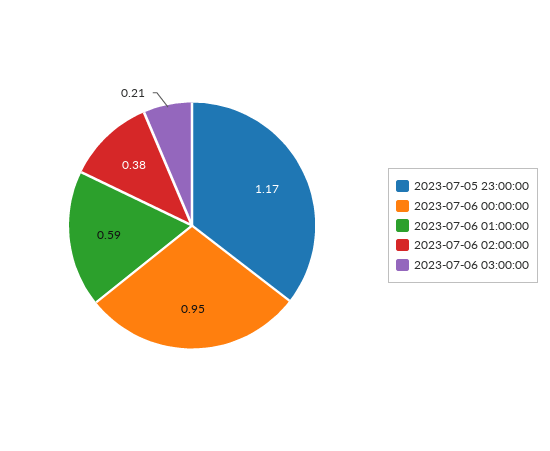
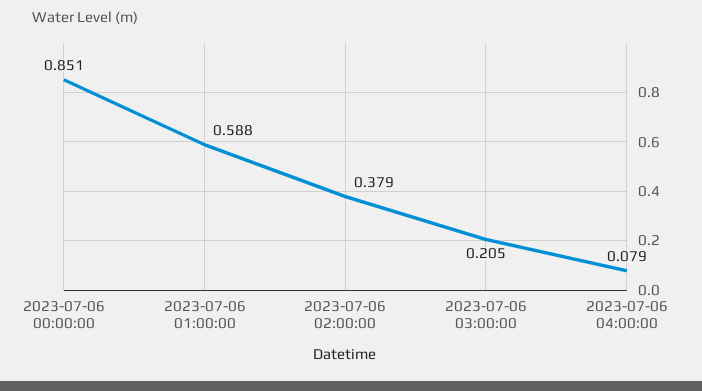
2023-07-05 23:00:00: 1.17 -> none
2023-07-06 00:00:00: 0.95 -> 0.851
2023-07-06 04:00:00: none -> 0.079

